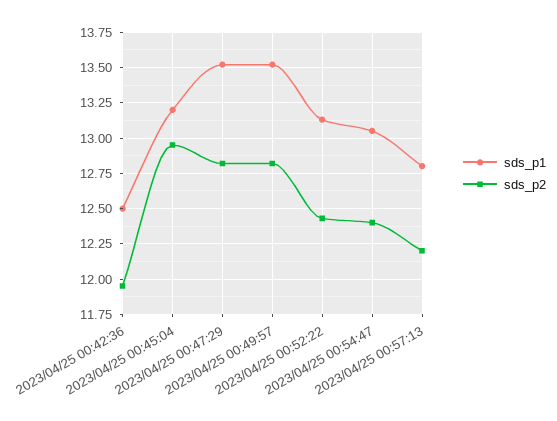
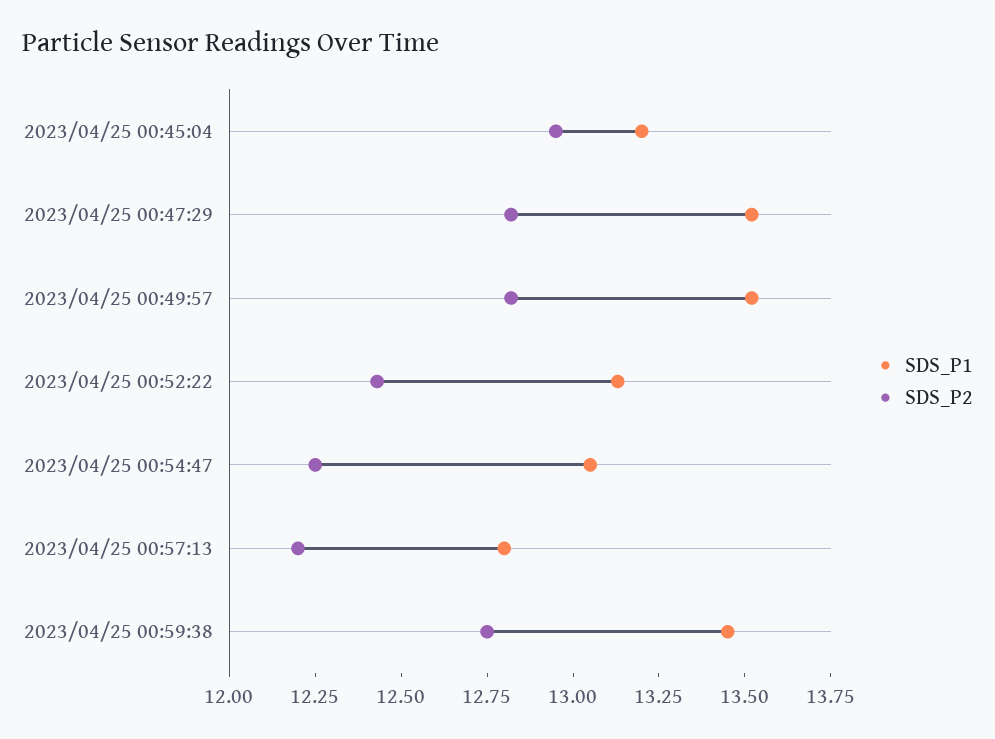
sds_p1, 2023/04/25 00:42:36: 12.5 -> none
sds_p2, 2023/04/25 00:42:36: 11.95 -> none
sds_p2, 2023/04/25 00:54:47: 12.4 -> 12.25
sds_p1, 2023/04/25 00:59:38: none -> 13.45
sds_p2, 2023/04/25 00:59:38: none -> 12.75

